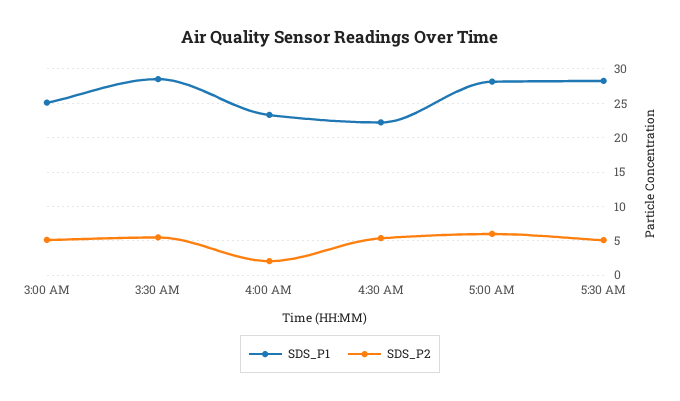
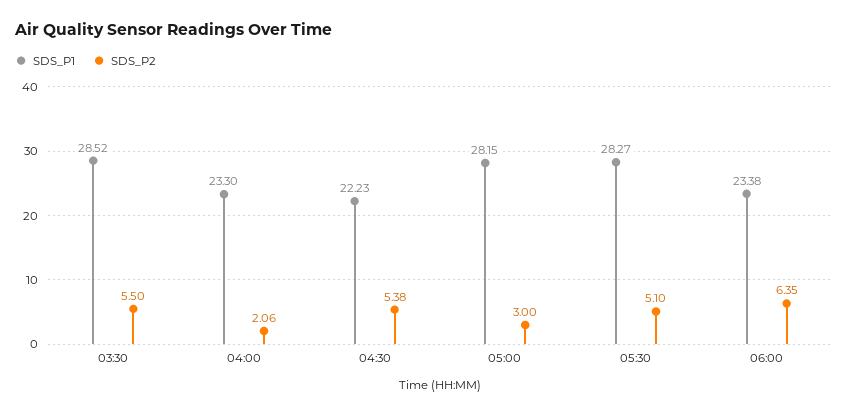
SDS_P1, 3:00 AM: 25 -> none
SDS_P2, 3:00 AM: 5 -> none
SDS_P2, 5:00 AM: 6 -> 3
SDS_P1, 06:00: none -> 23.38
SDS_P2, 06:00: none -> 6.35

